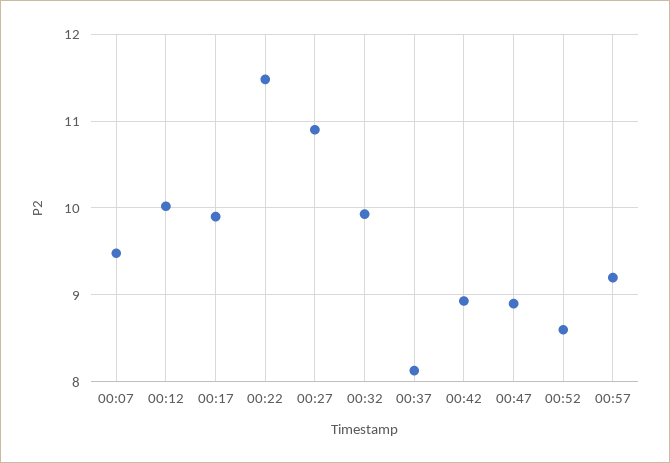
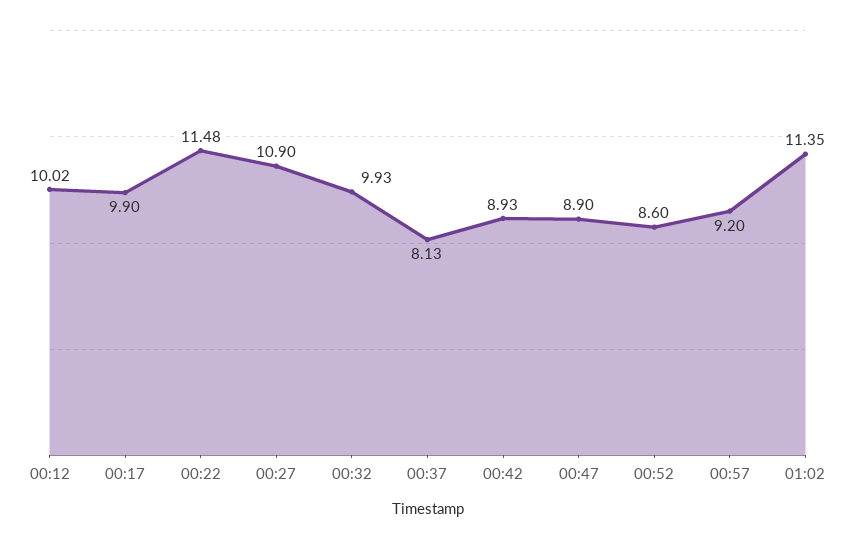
00:07: 9.5 -> none
01:02: none -> 11.35

